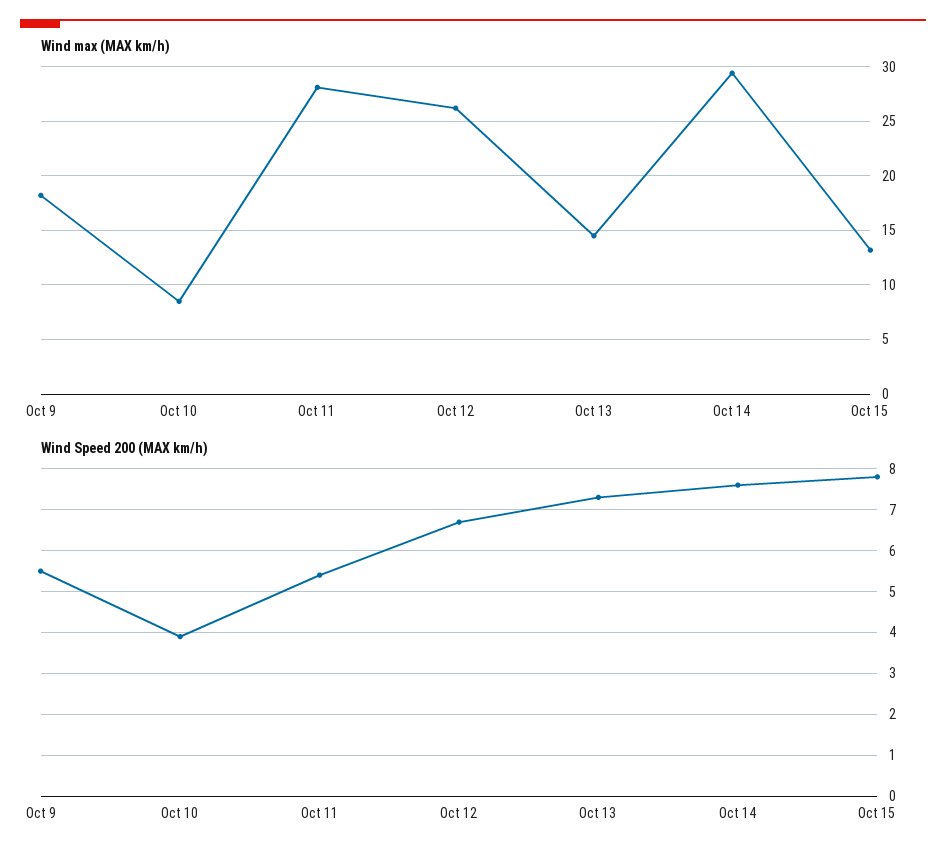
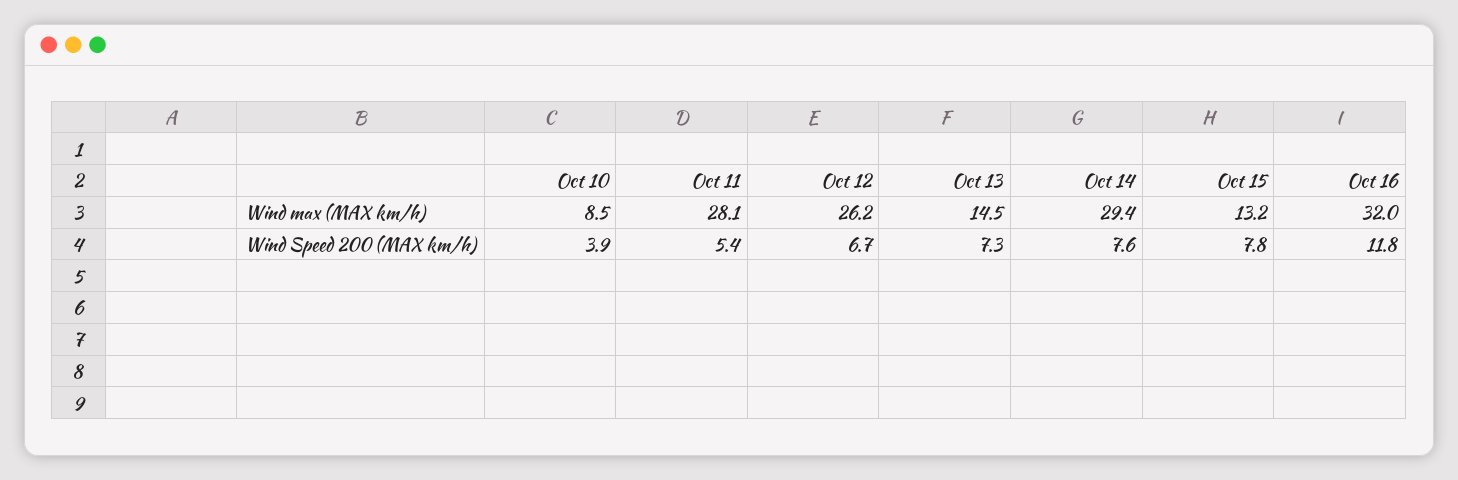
Wind max (MAX km/h), Oct 9: 18 -> none
Wind Speed 200 (MAX km/h), Oct 9: 5.5 -> none
Wind max (MAX km/h), Oct 16: none -> 32
Wind Speed 200 (MAX km/h), Oct 16: none -> 11.8

